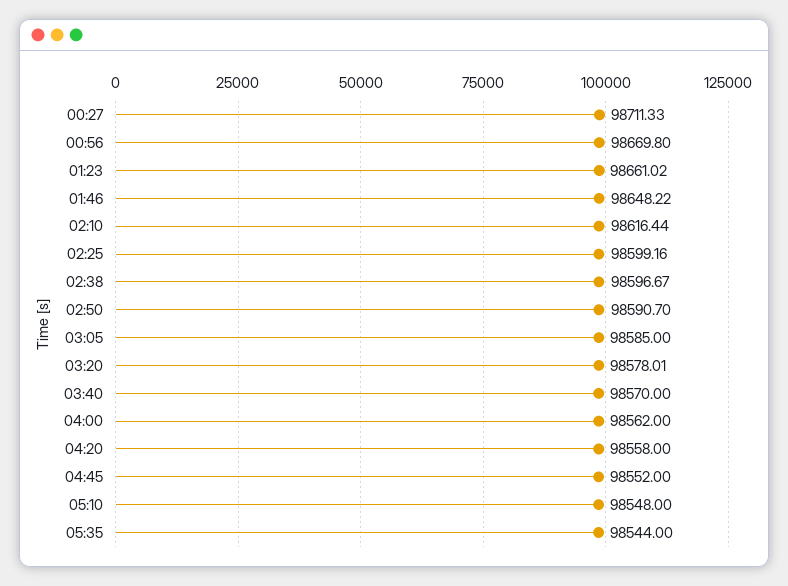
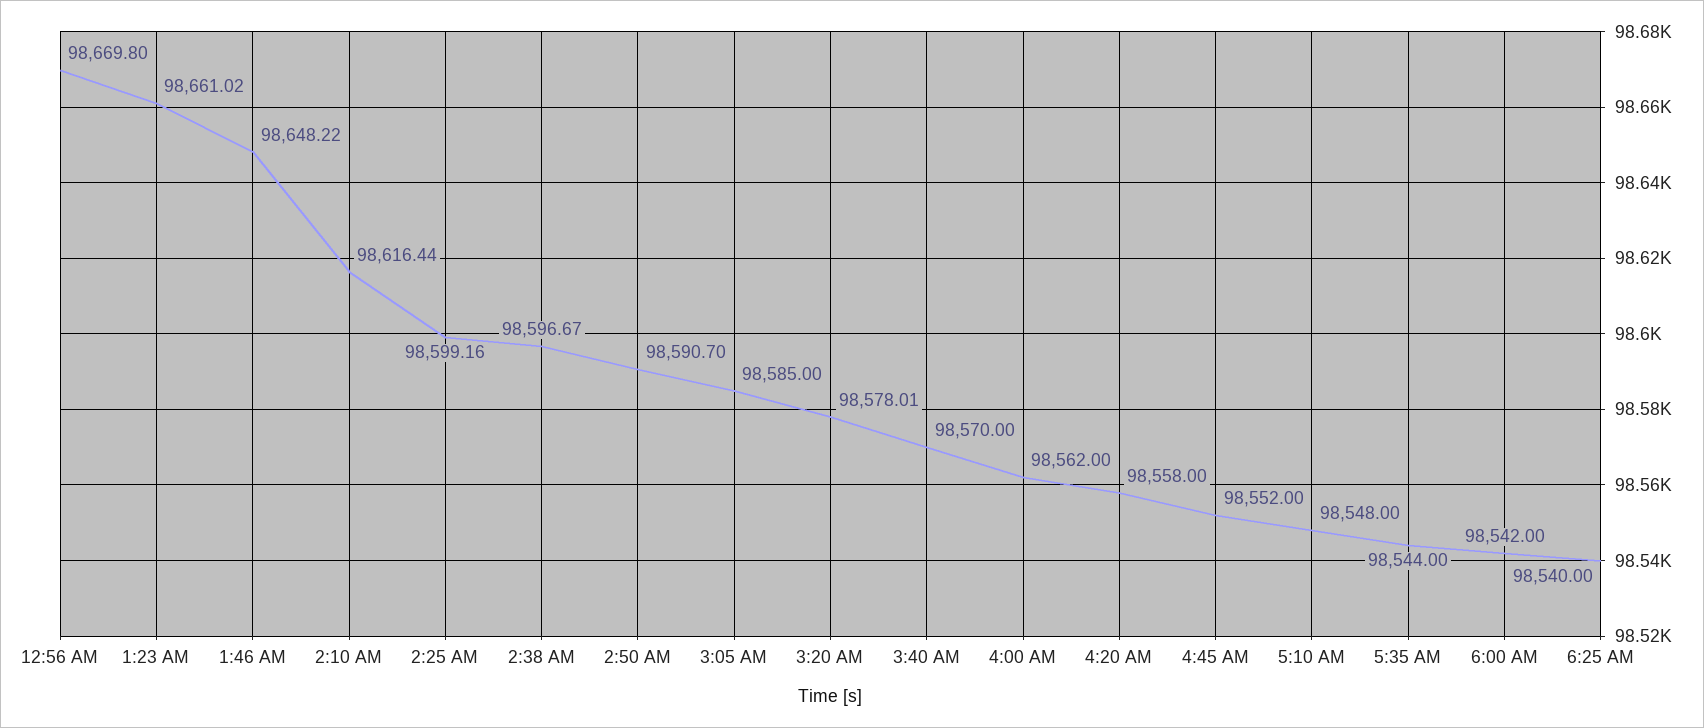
00:27: 98711.33 -> none
6:00 AM: none -> 98542
6:25 AM: none -> 98540

